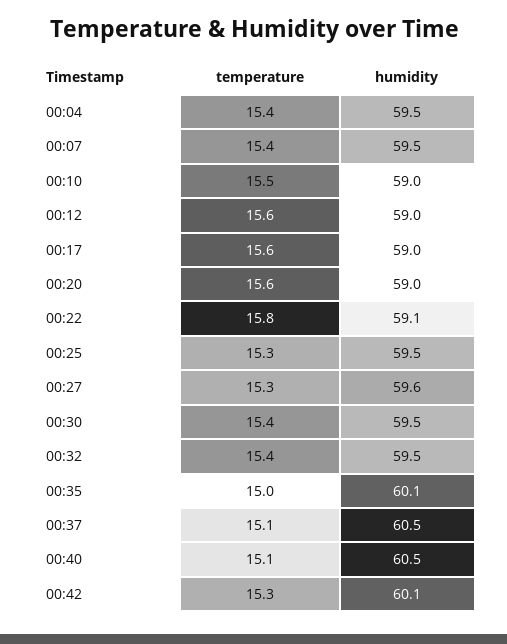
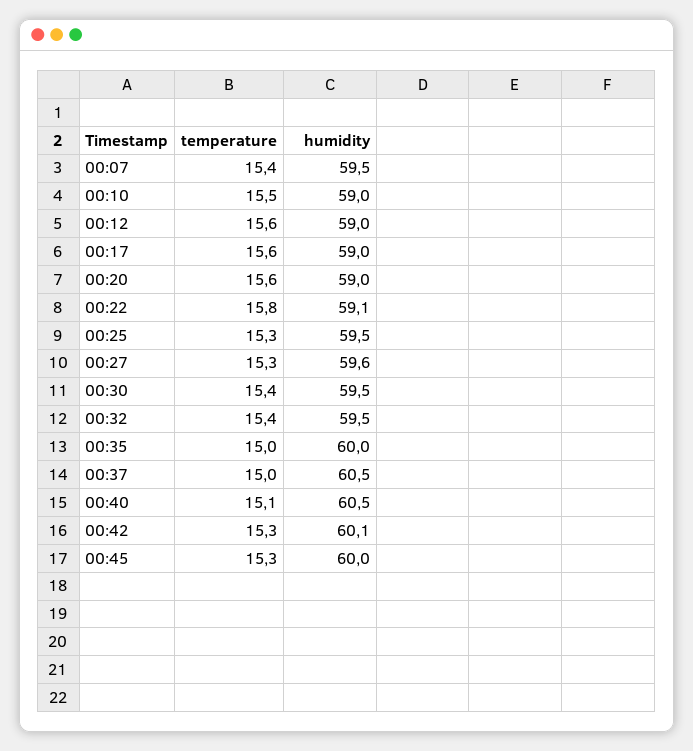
temperature, 00:04: 15.4 -> none
humidity, 00:04: 59.5 -> none
humidity, 00:35: 60.1 -> 60
temperature, 00:37: 15.1 -> 15
temperature, 00:45: none -> 15.3
humidity, 00:45: none -> 60

